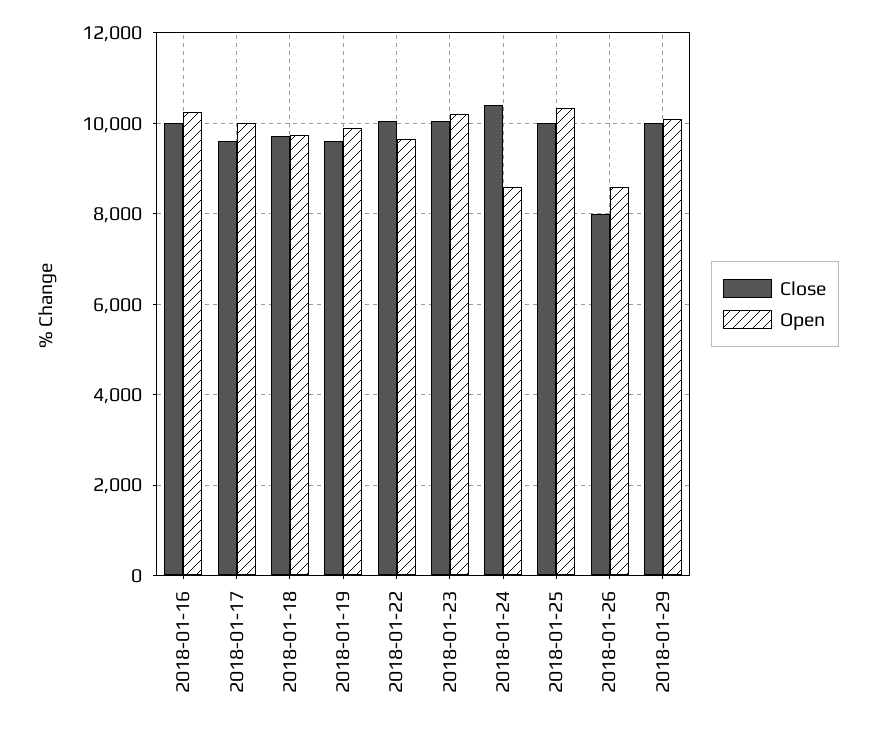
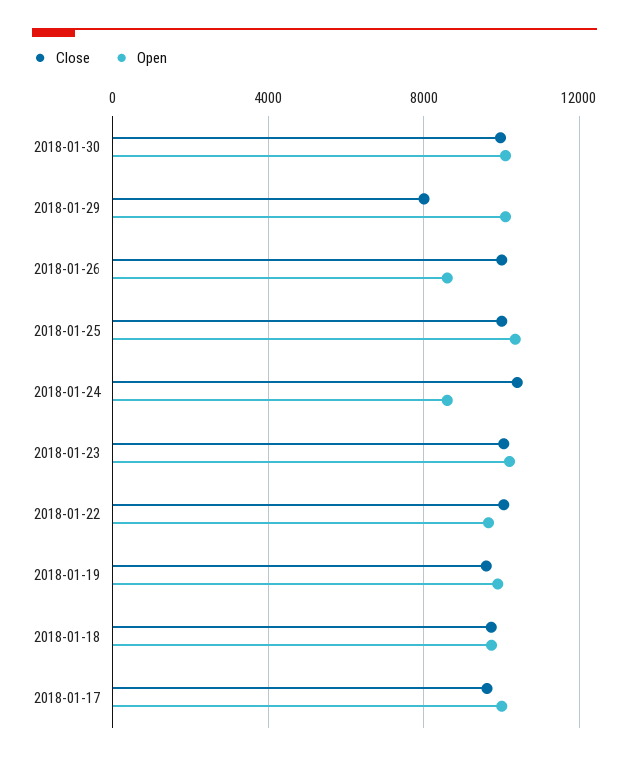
Close, 2018-01-16: 10000 -> none
Open, 2018-01-16: 10200 -> none
Close, 2018-01-26: 8000 -> 10000
Close, 2018-01-29: 10000 -> 8000
Close, 2018-01-30: none -> 10000
Open, 2018-01-30: none -> 10000

